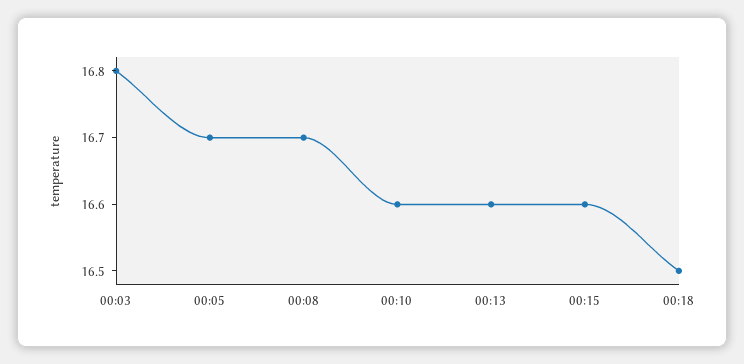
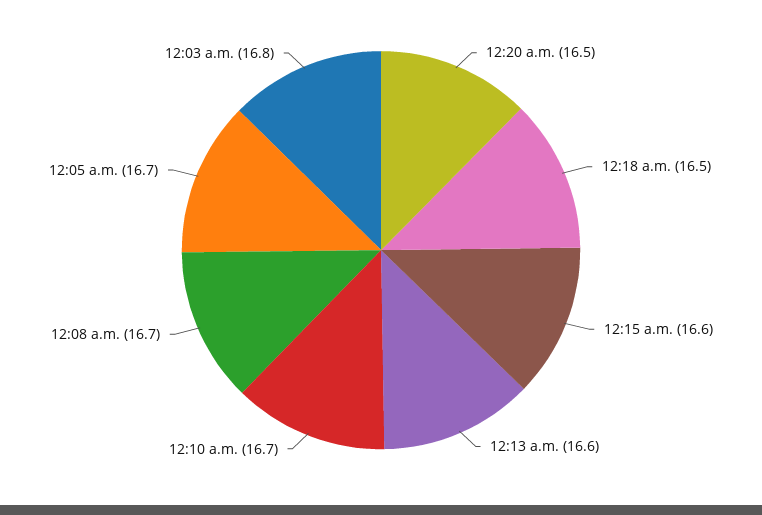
00:10: 16.6 -> 16.7
12:20 a.m.: none -> 16.5

